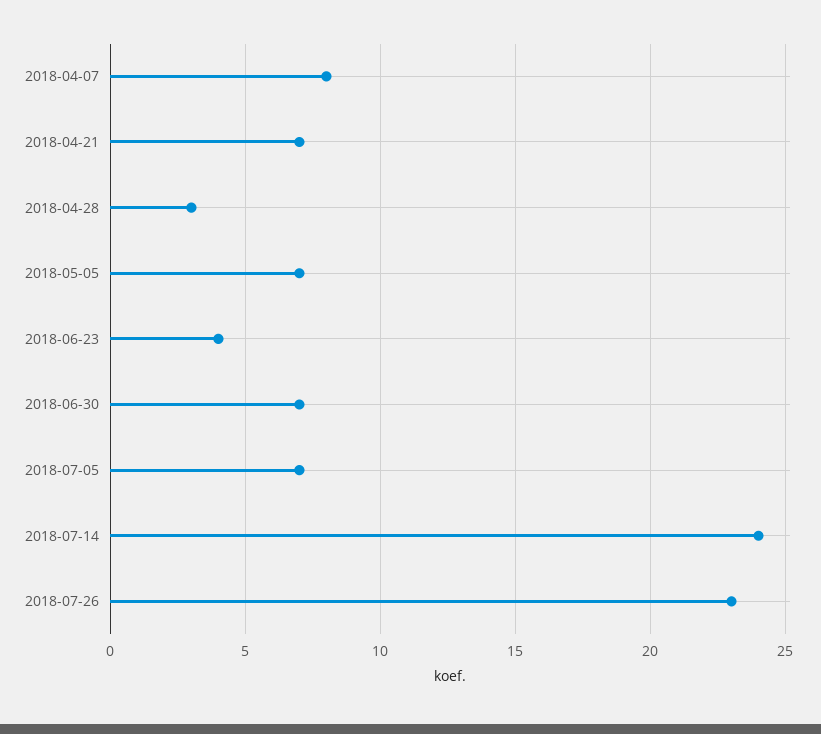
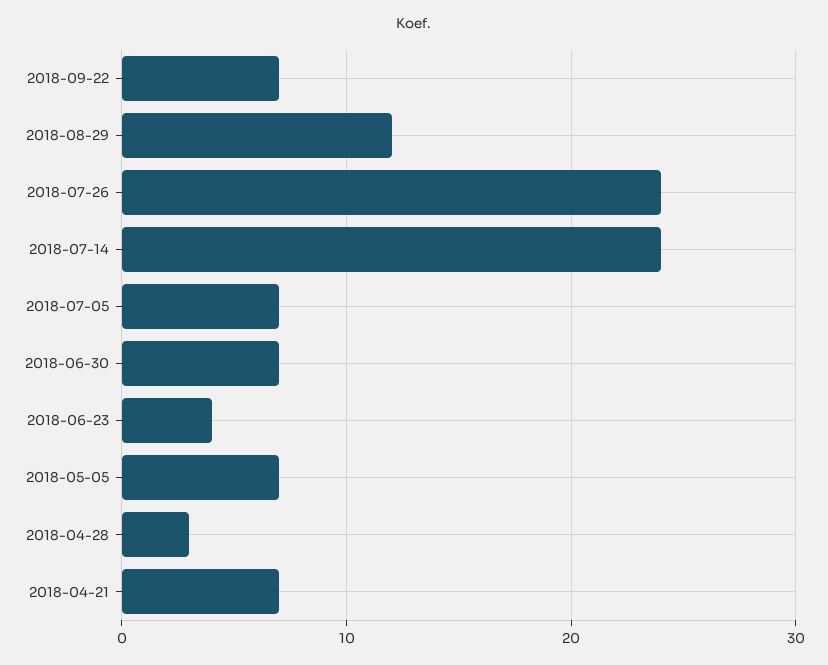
2018-04-07: 8 -> none
2018-07-26: 23 -> 24
2018-09-22: none -> 7
2018-08-29: none -> 12

